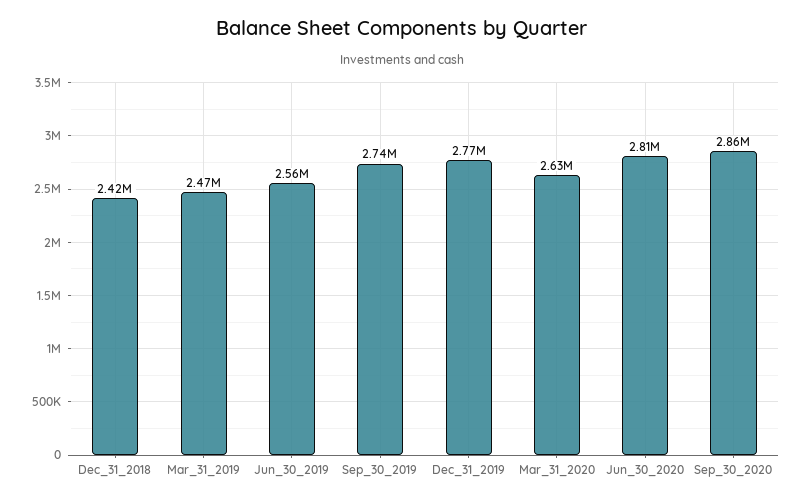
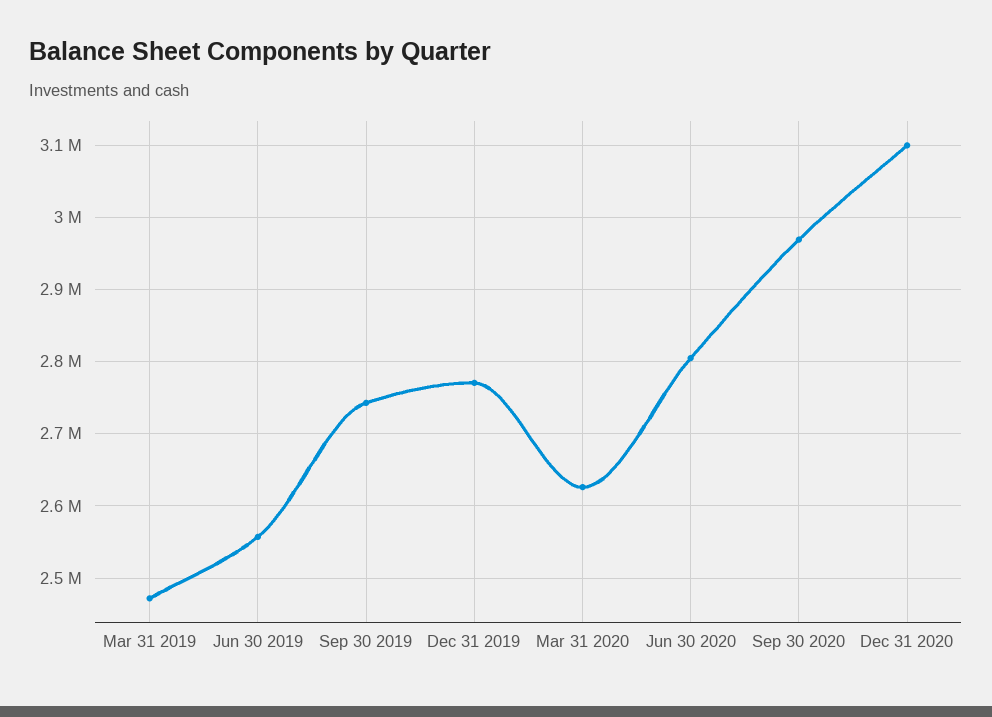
Dec_31_2018: 2420000 -> none
Sep_30_2020: 2860000 -> 2970000
Dec 31 2020: none -> 3100000

